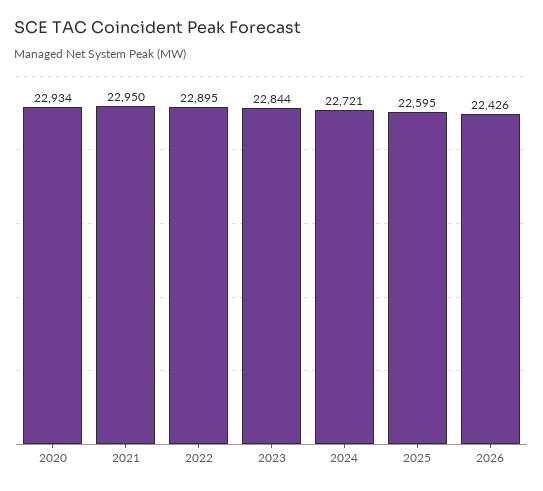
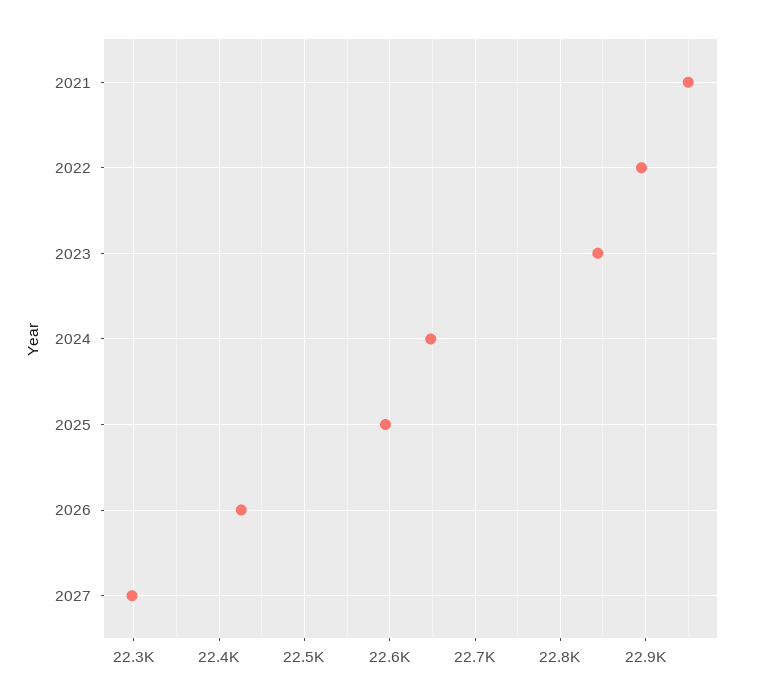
2020: 22934 -> none
2024: 22721 -> 22650
2027: none -> 22300

